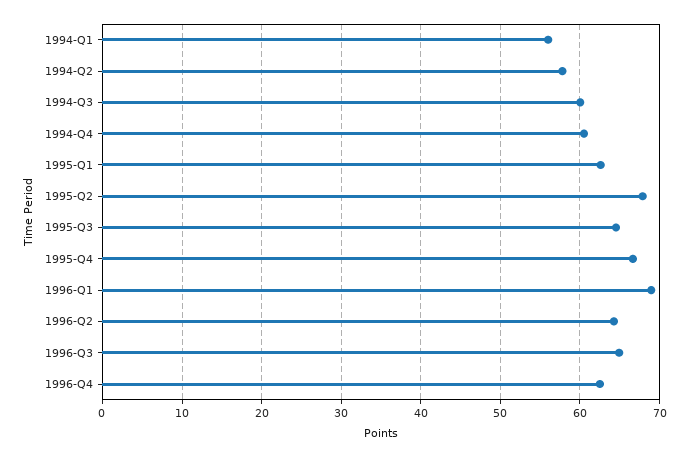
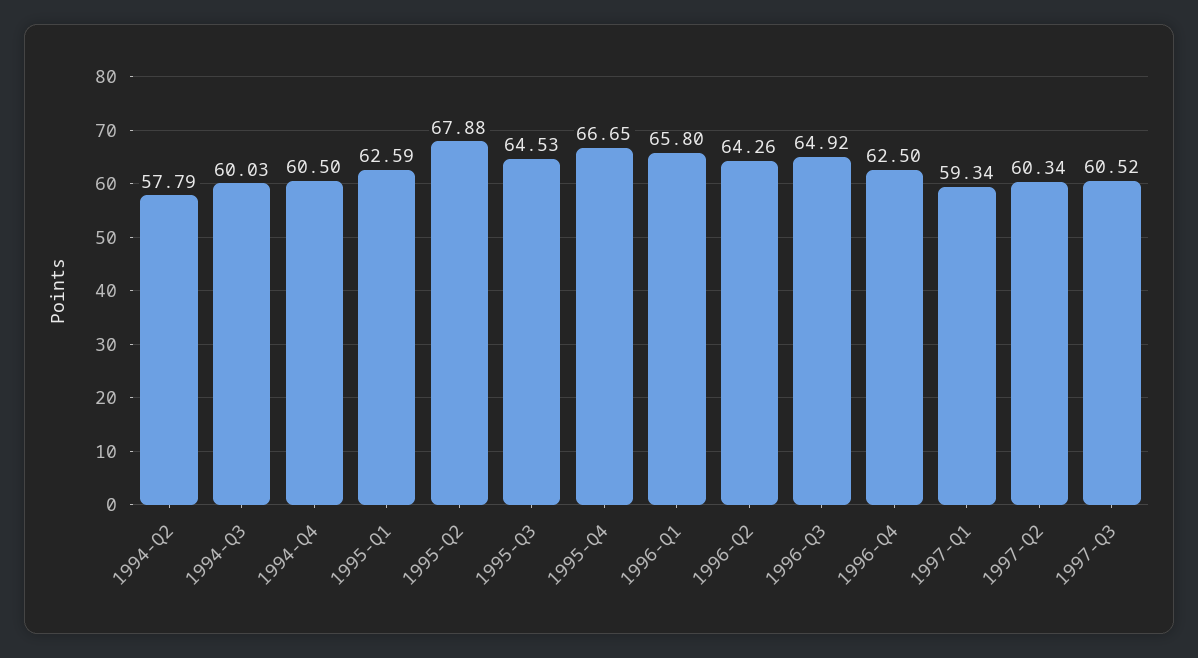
1994-Q1: 56 -> none
1996-Q1: 69 -> 65.8
1997-Q1: none -> 59.34
1997-Q2: none -> 60.34
1997-Q3: none -> 60.52

